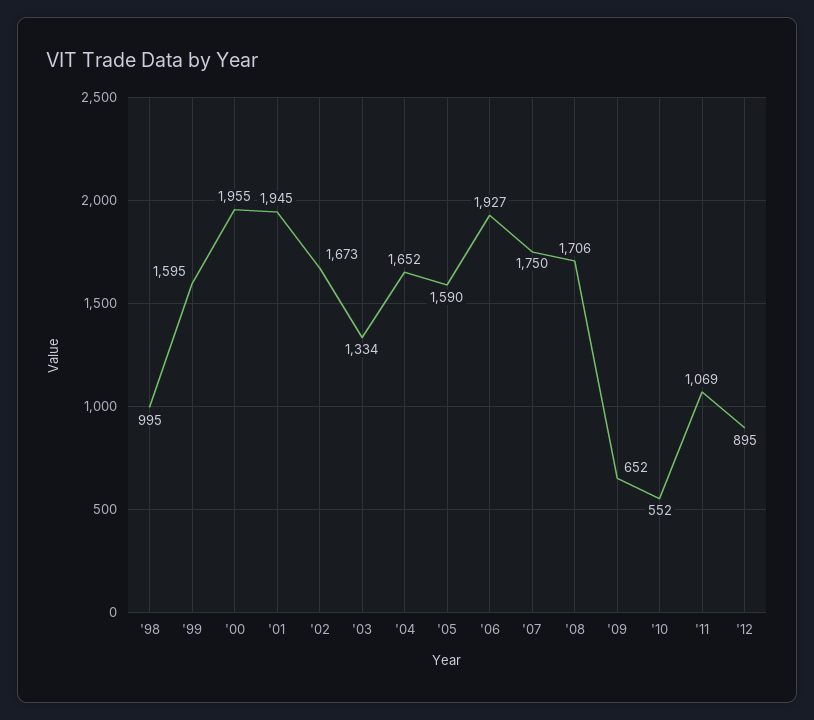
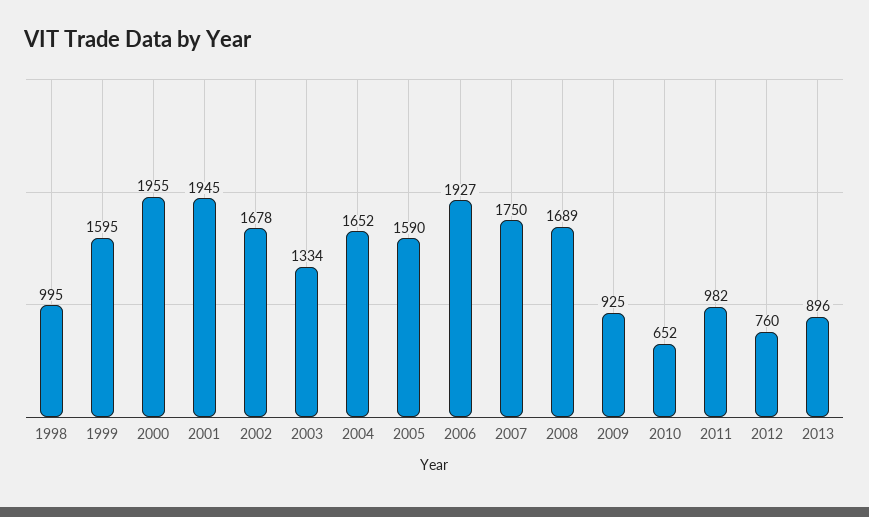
'02: 1673 -> 1678
'08: 1706 -> 1689
'09: 652 -> 925
'10: 552 -> 652
'11: 1069 -> 982
'12: 895 -> 760
2013: none -> 896

